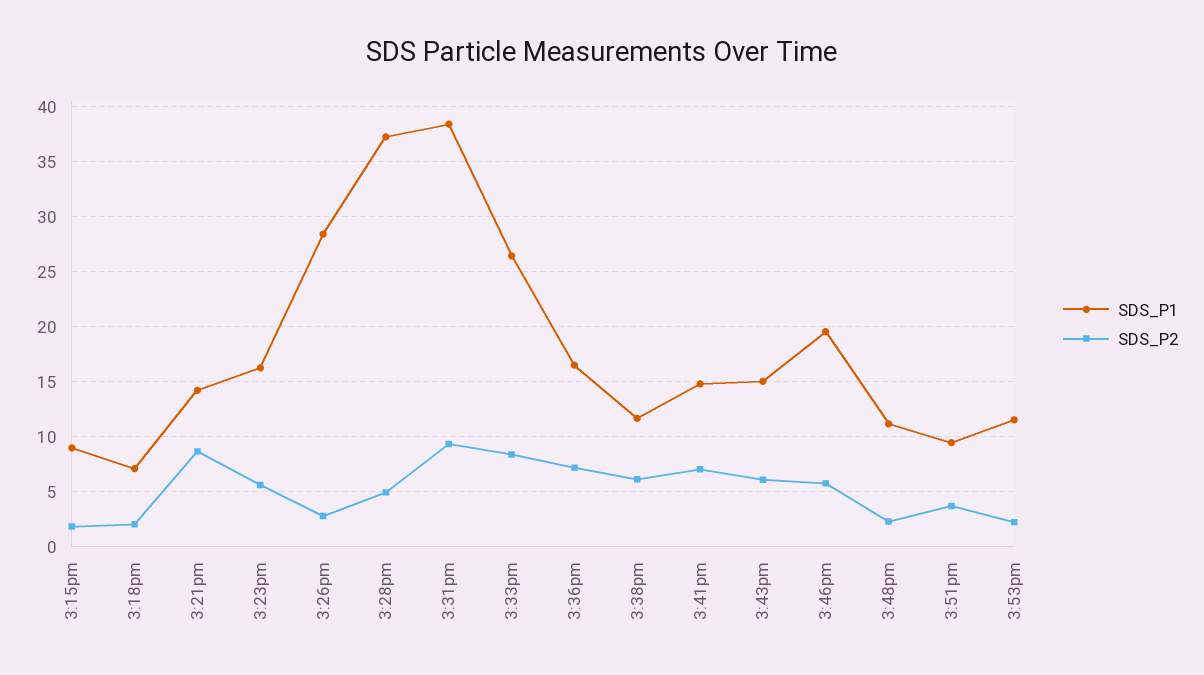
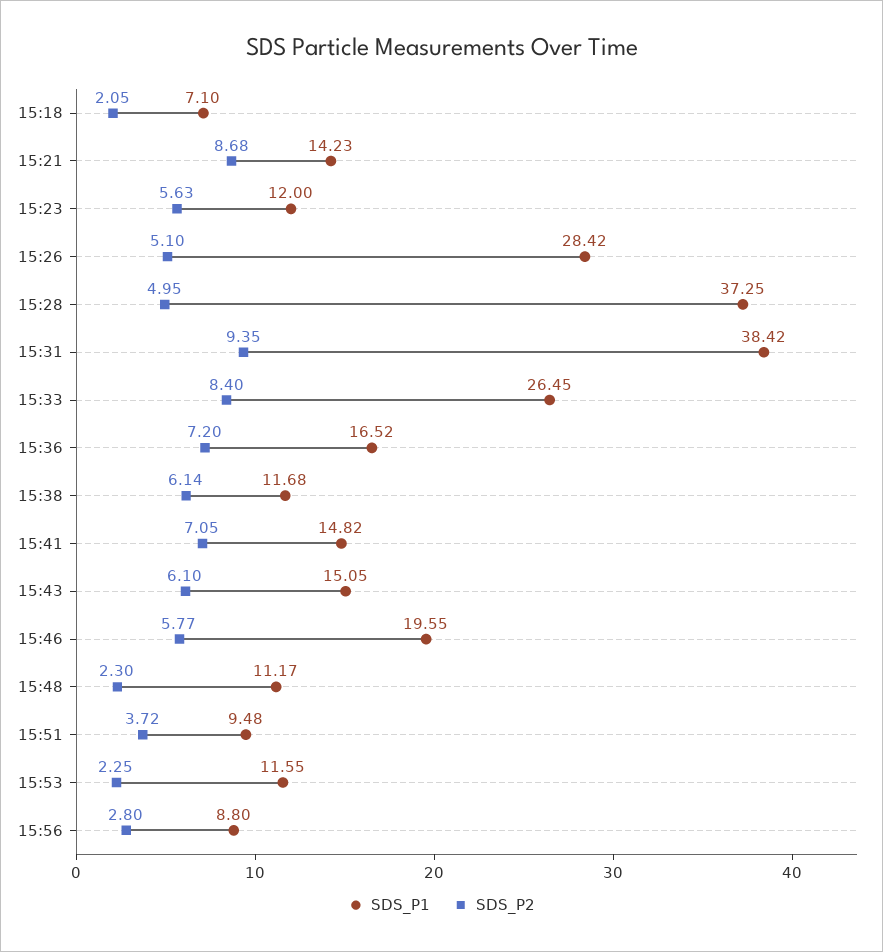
SDS_P1, 3:15pm: 9 -> none
SDS_P2, 3:15pm: 2 -> none
SDS_P1, 3:23pm: 16 -> 12
SDS_P2, 3:26pm: 3 -> 5.1
SDS_P1, 15:56: none -> 8.8
SDS_P2, 15:56: none -> 2.8

